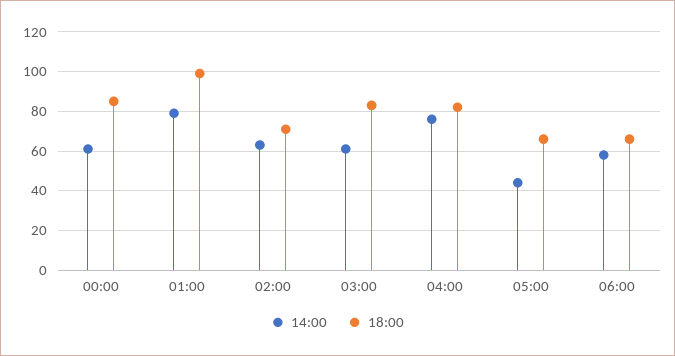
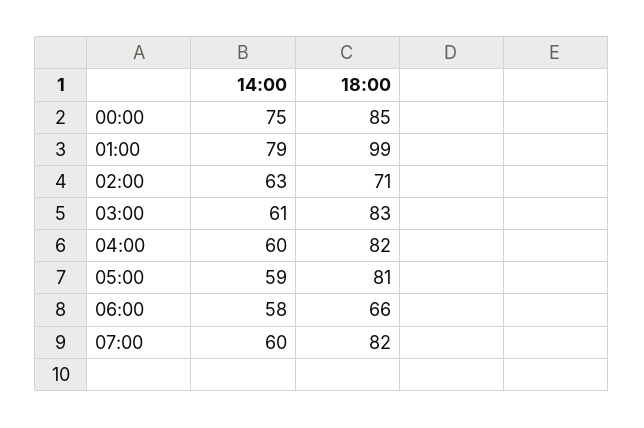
14:00, 00:00: 60 -> 75
14:00, 04:00: 75 -> 60
14:00, 05:00: 45 -> 59
18:00, 05:00: 65 -> 81
14:00, 07:00: none -> 60
18:00, 07:00: none -> 82

